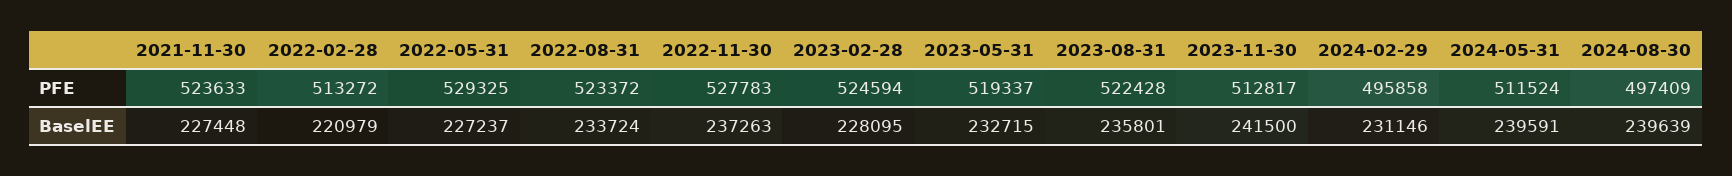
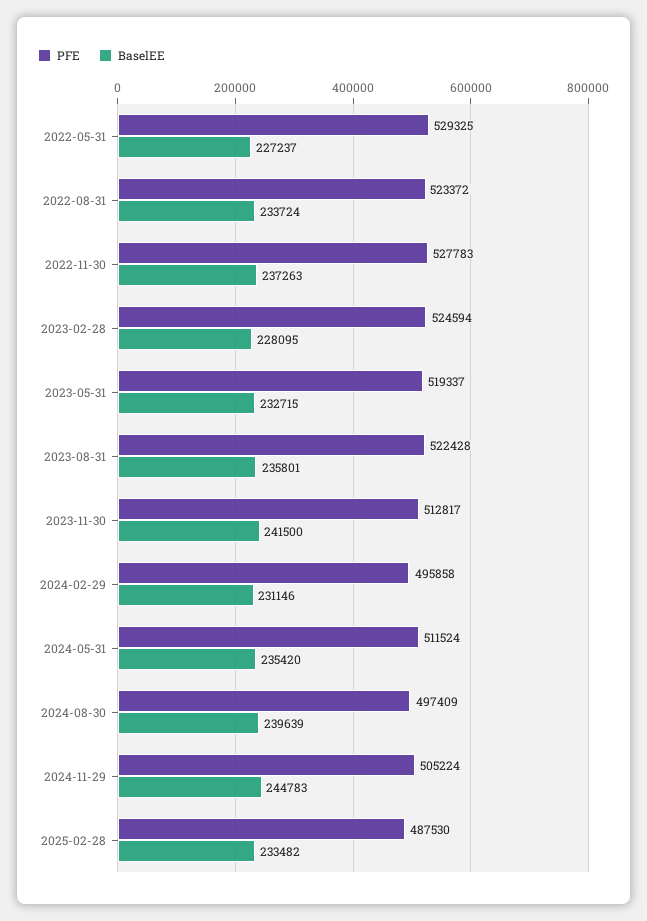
PFE, 2021-11-30: 523633 -> none
PFE, 2022-02-28: 513272 -> none
BaselEE, 2021-11-30: 227448 -> none
BaselEE, 2022-02-28: 220979 -> none
BaselEE, 2024-05-31: 239591 -> 235420
PFE, 2024-11-29: none -> 505224
BaselEE, 2024-11-29: none -> 244783
PFE, 2025-02-28: none -> 487530
BaselEE, 2025-02-28: none -> 233482

